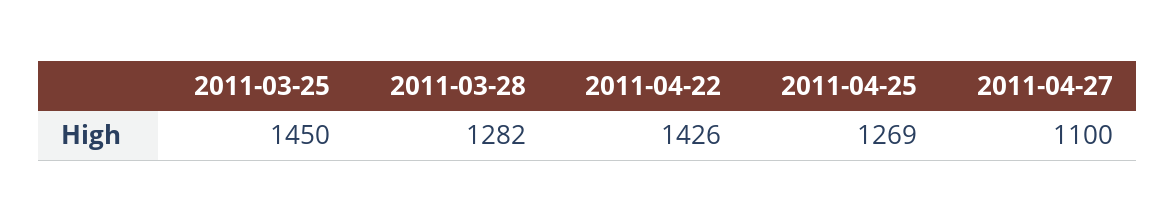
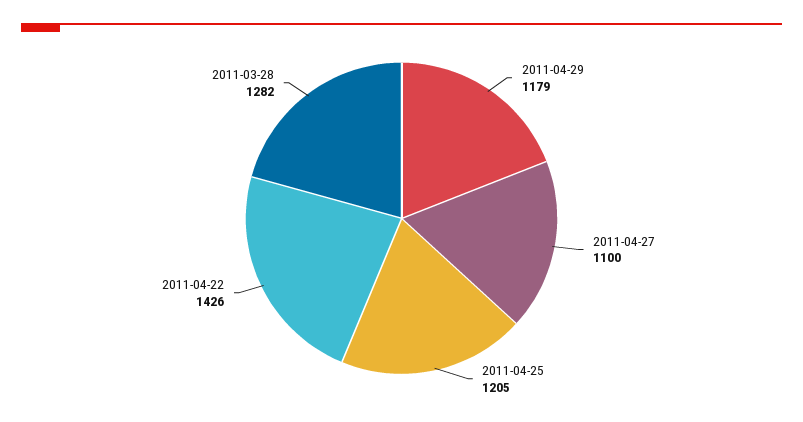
2011-03-25: 1450 -> none
2011-04-25: 1269 -> 1205
2011-04-29: none -> 1179

